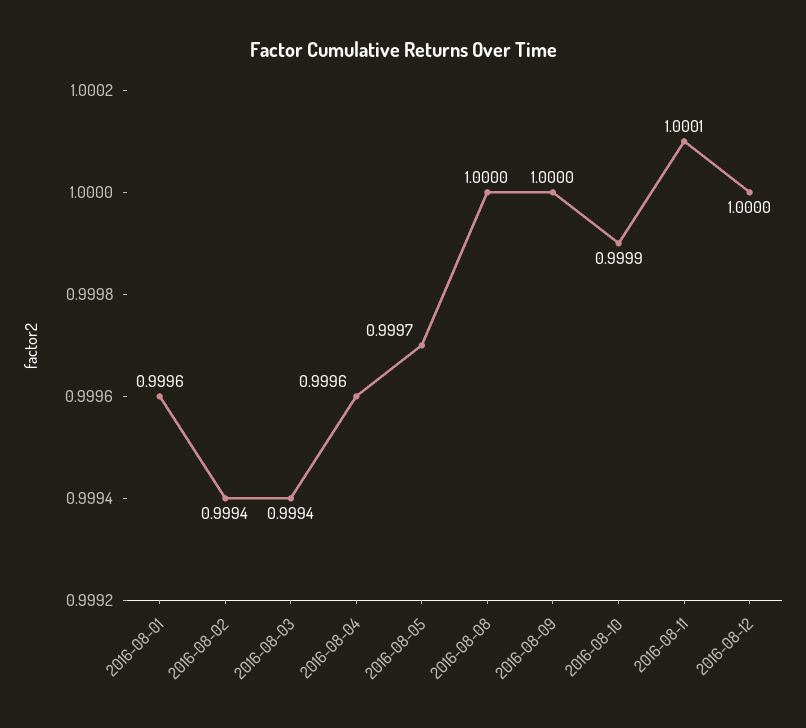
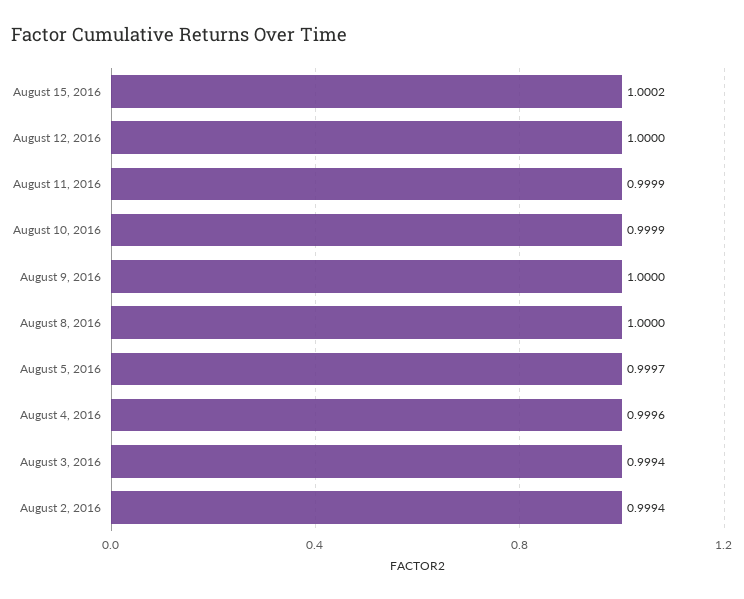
2016-08-01: 0.9996 -> none
2016-08-11: 1.0001 -> 0.9999
August 15, 2016: none -> 1.0002

